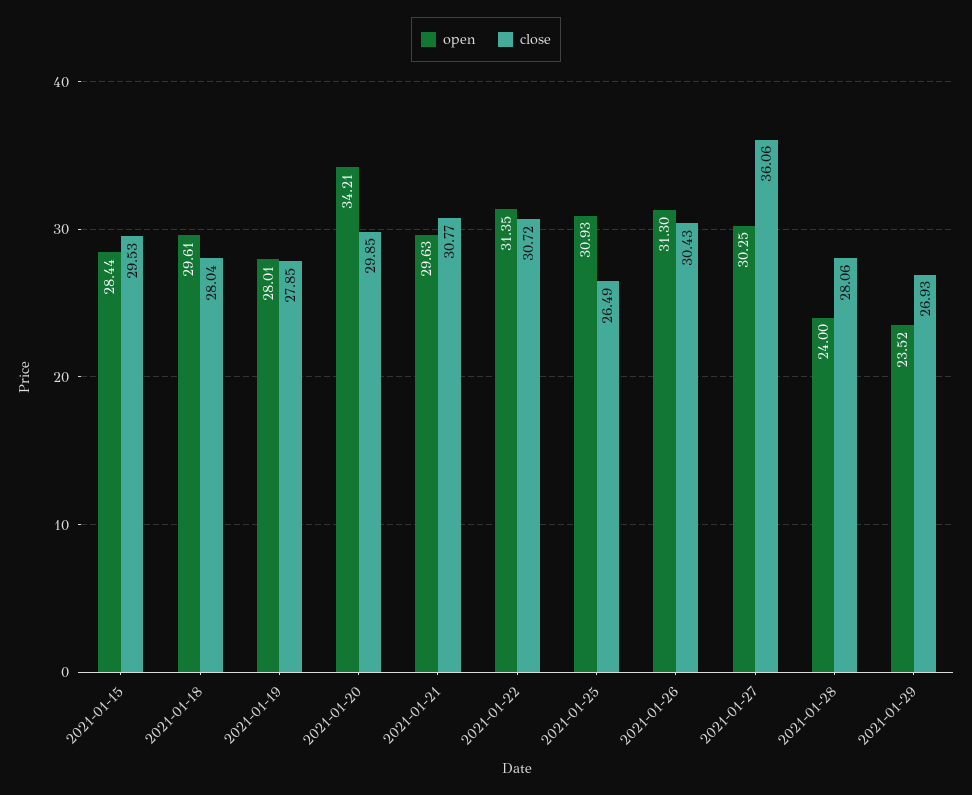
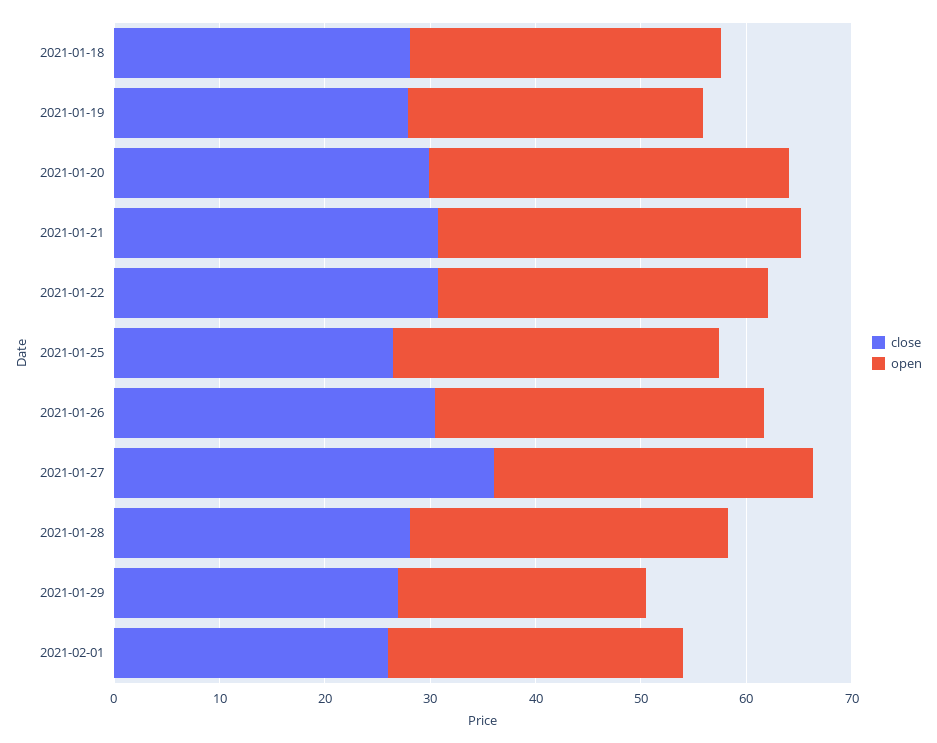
open, 2021-01-15: 28.44 -> none
close, 2021-01-15: 29.53 -> none
open, 2021-01-21: 29.63 -> 34
open, 2021-01-28: 24 -> 30
close, 2021-02-01: none -> 26
open, 2021-02-01: none -> 28

